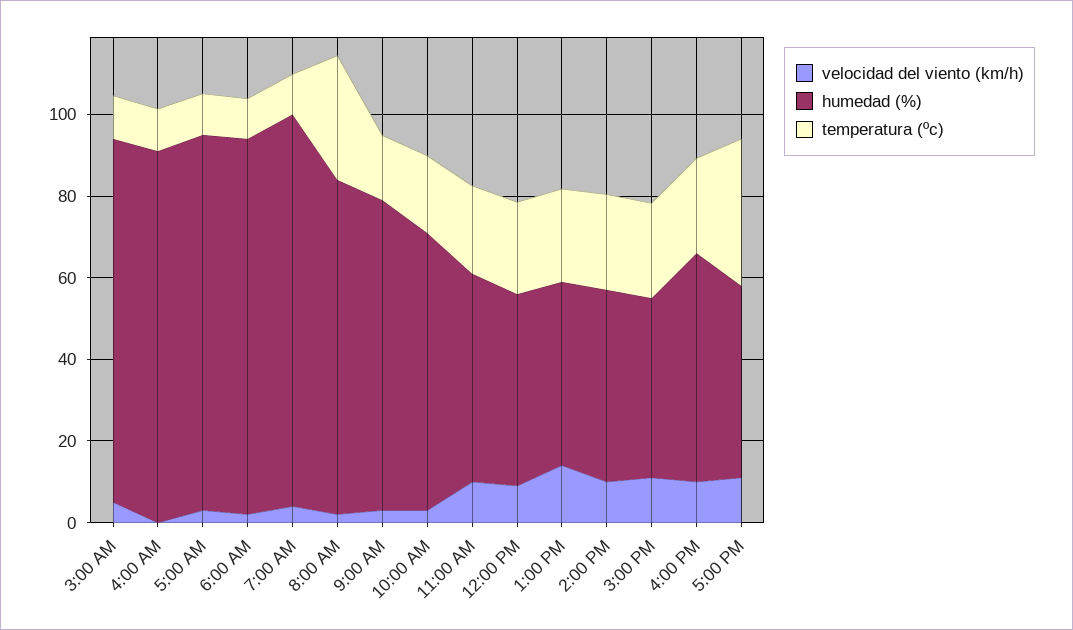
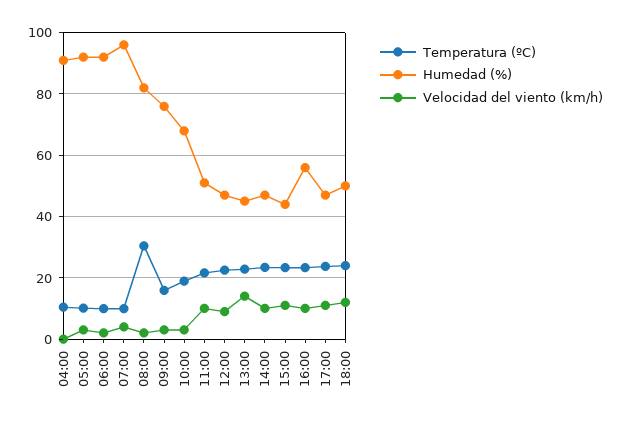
velocidad del viento (km/h), 3:00 AM: 5 -> none
humedad (%), 3:00 AM: 90 -> none
temperatura (ºc), 3:00 AM: 10 -> none
temperatura (ºc), 5:00 PM: 35 -> 24
temperatura (ºc), 18:00: none -> 24
humedad (%), 18:00: none -> 50
velocidad del viento (km/h), 18:00: none -> 12

